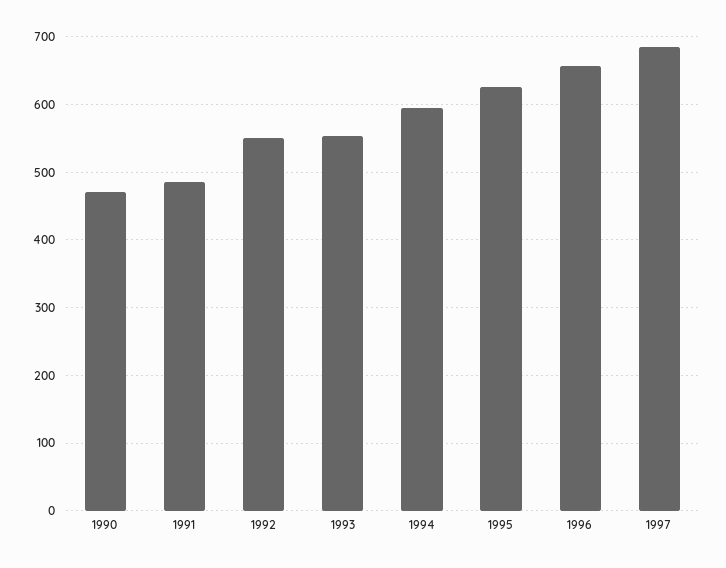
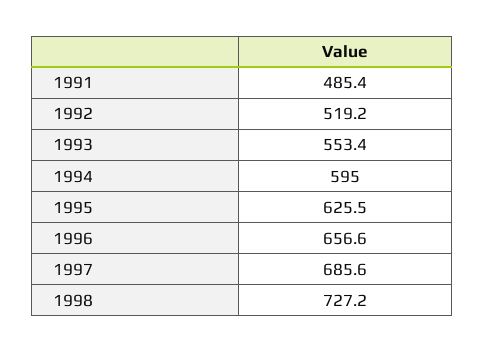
1990: 470 -> none
1992: 550 -> 519.2
1998: none -> 727.2

